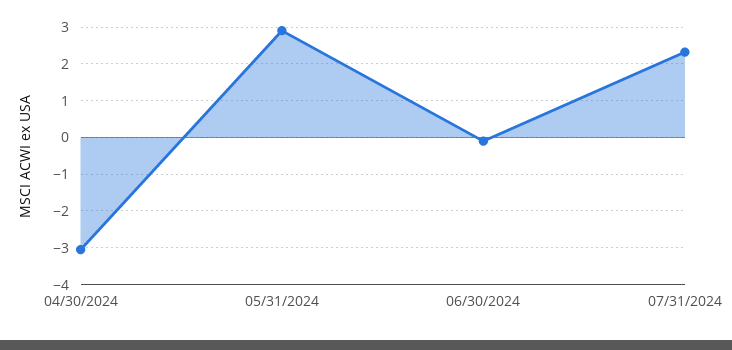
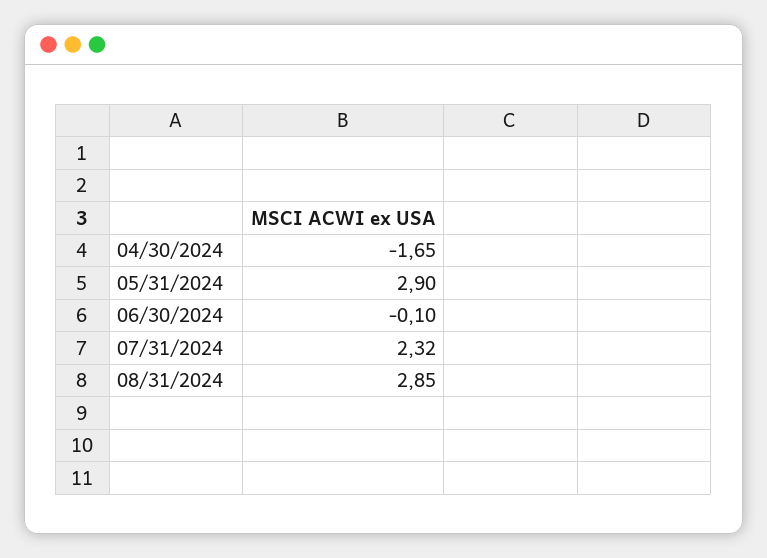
04/30/2024: -3 -> -1.65
08/31/2024: none -> 2.85

